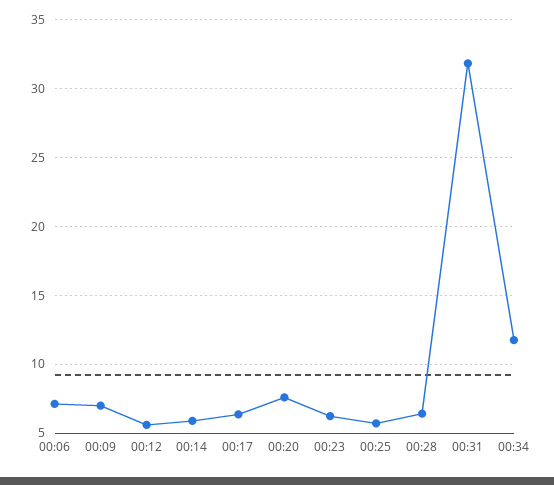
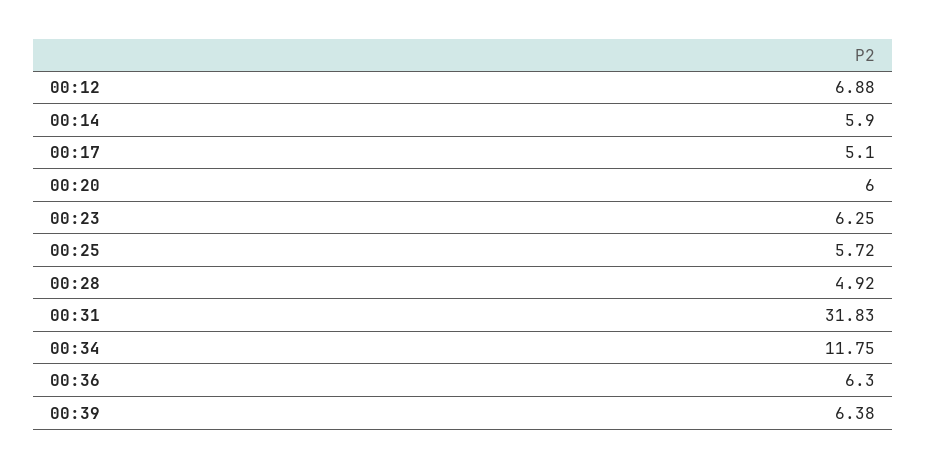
00:06: 7 -> none
00:09: 7 -> none
00:12: 5.5 -> 6.88
00:17: 6.5 -> 5.1
00:20: 7.5 -> 6
00:28: 6.5 -> 4.92
00:36: none -> 6.3
00:39: none -> 6.38

